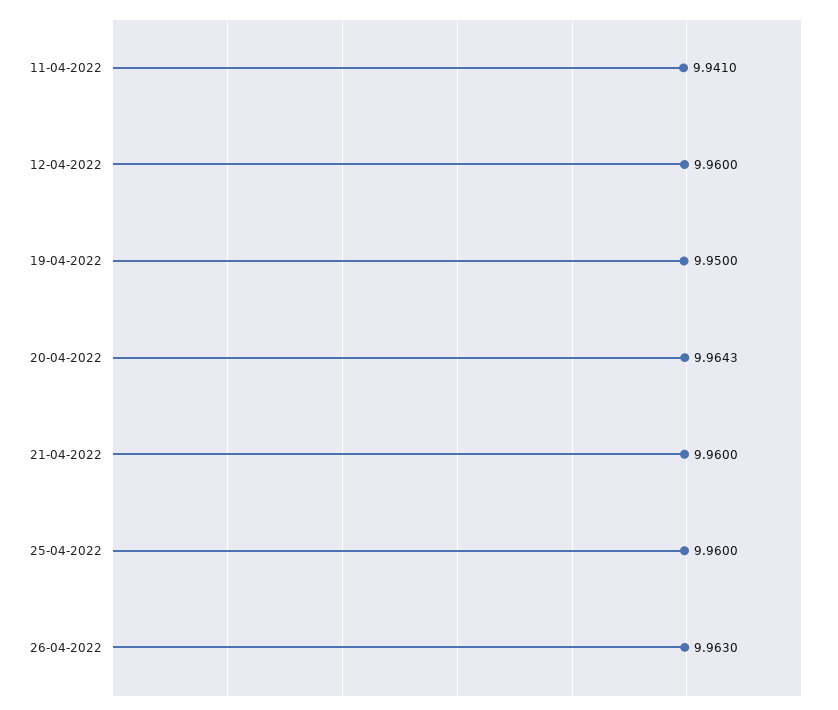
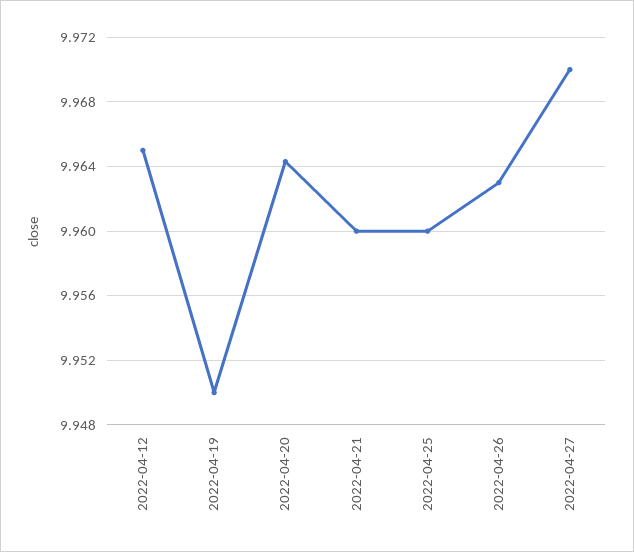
11-04-2022: 9.941 -> none
12-04-2022: 9.96 -> 9.965
2022-04-27: none -> 9.97

